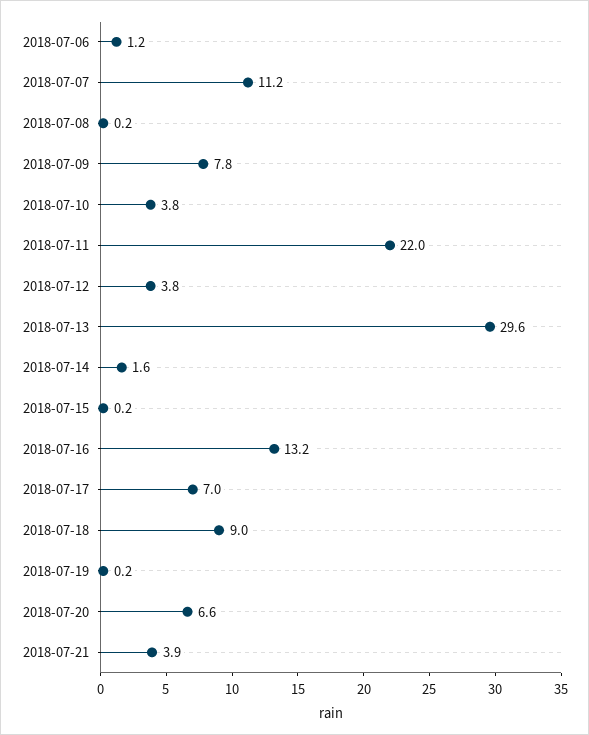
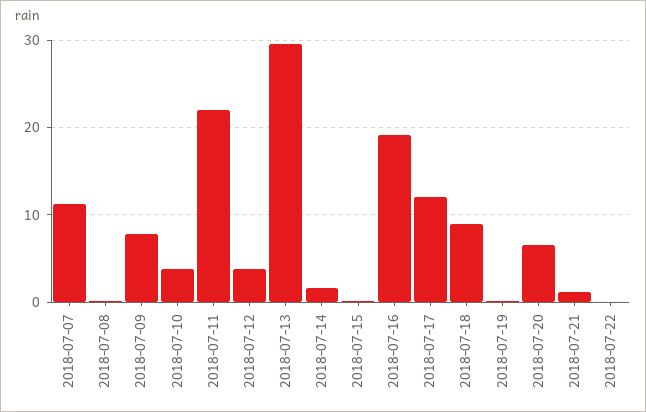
2018-07-06: 1.2 -> none
2018-07-16: 13.2 -> 19
2018-07-17: 7 -> 12
2018-07-21: 3.9 -> 1
2018-07-22: none -> 0

